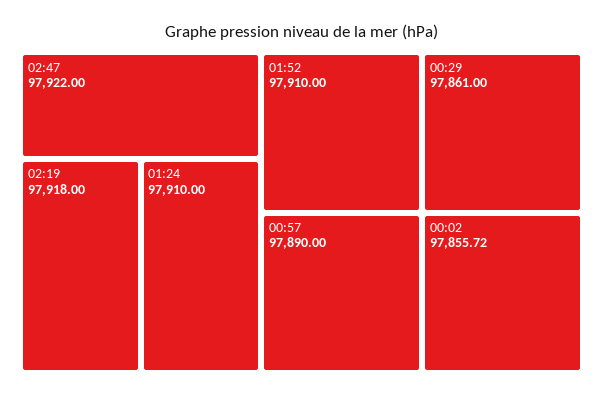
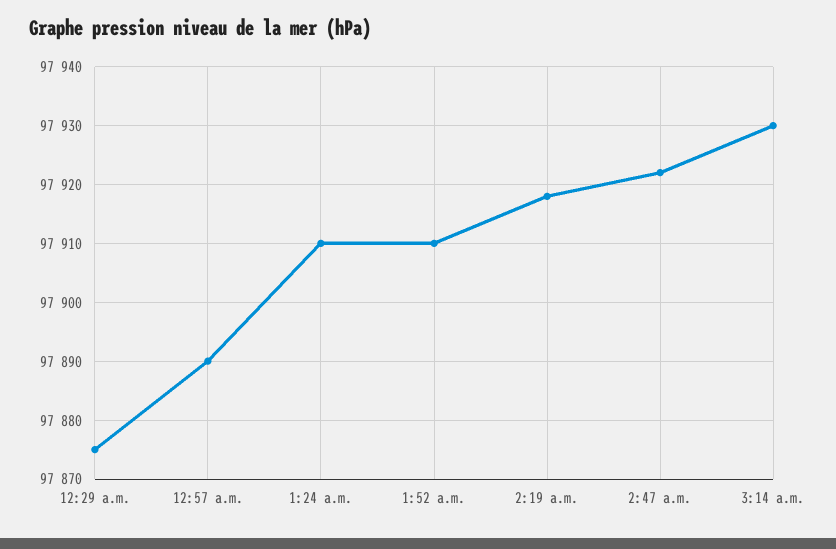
00:29: 97861 -> 97875
00:02: 97855.72 -> none
3:14 a.m.: none -> 97930

